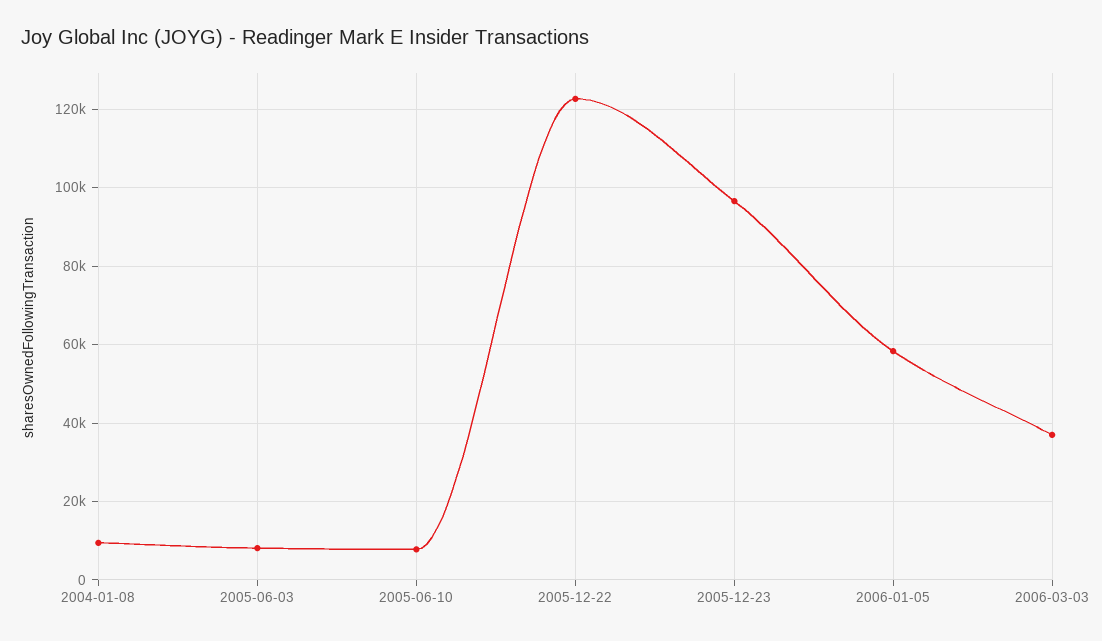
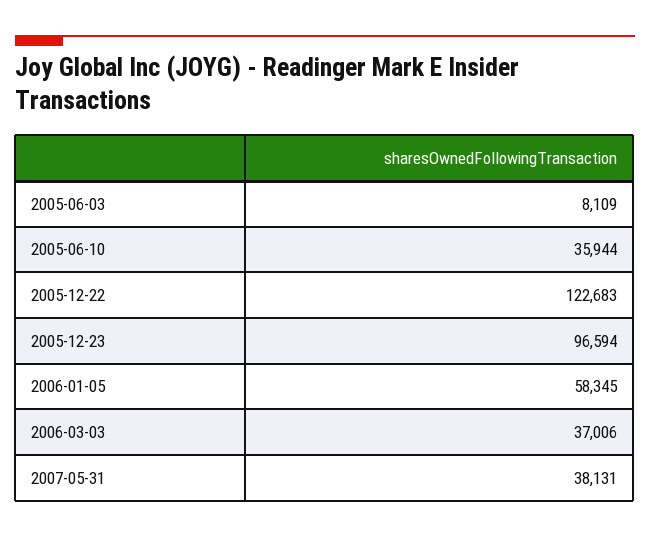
2004-01-08: 10000 -> none
2005-06-10: 8000 -> 35944
2007-05-31: none -> 38131

